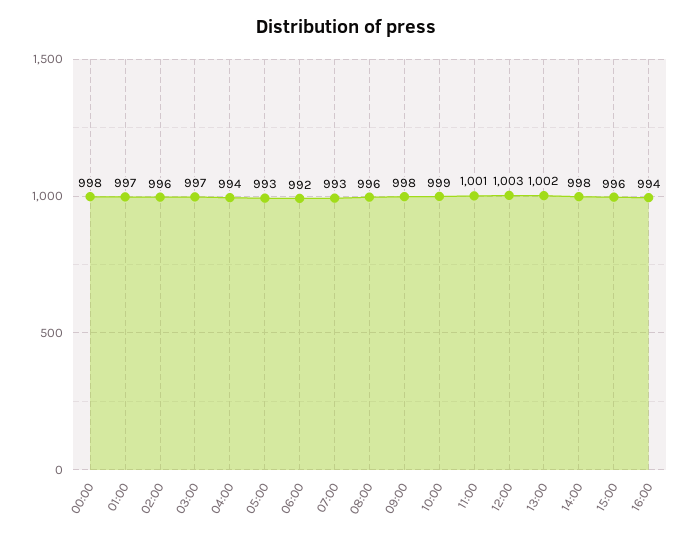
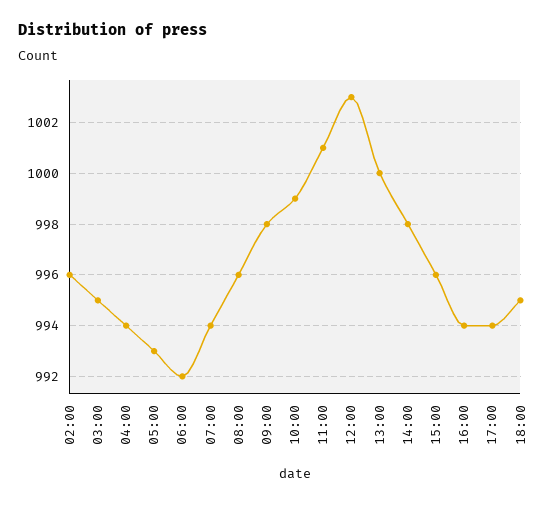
00:00: 998 -> none
01:00: 997 -> none
03:00: 997 -> 995
07:00: 993 -> 994
13:00: 1002 -> 1000
17:00: none -> 994
18:00: none -> 995

